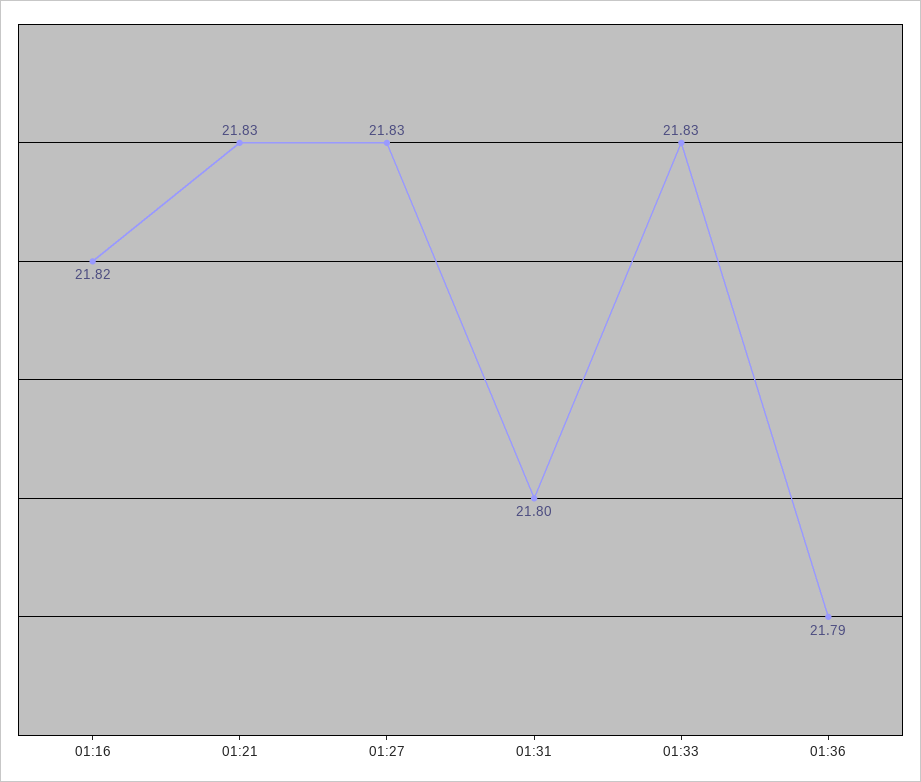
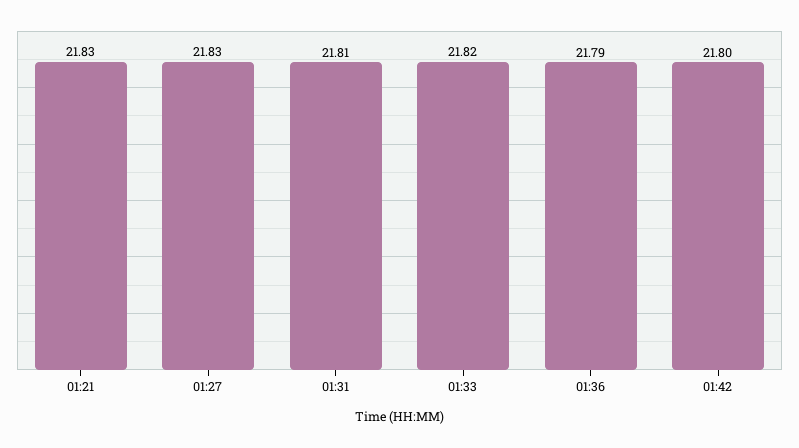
01:16: 21.82 -> none
01:31: 21.8 -> 21.81
01:33: 21.83 -> 21.82
01:42: none -> 21.8

